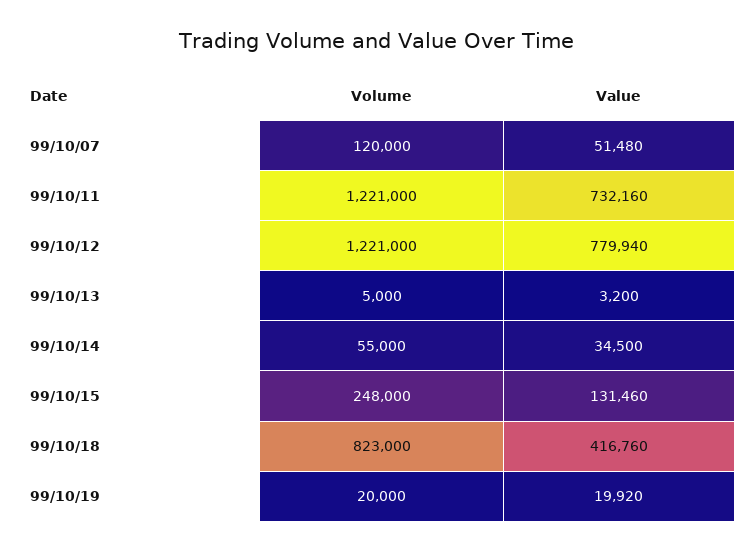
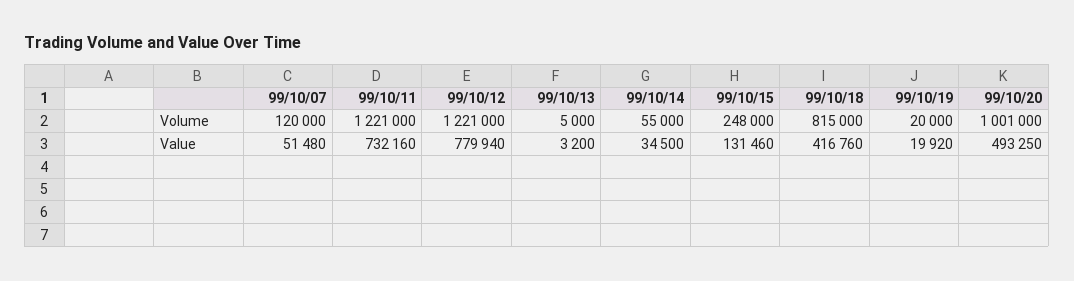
Volume, 99/10/18: 823000 -> 815000
Volume, 99/10/20: none -> 1001000
Value, 99/10/20: none -> 493250

